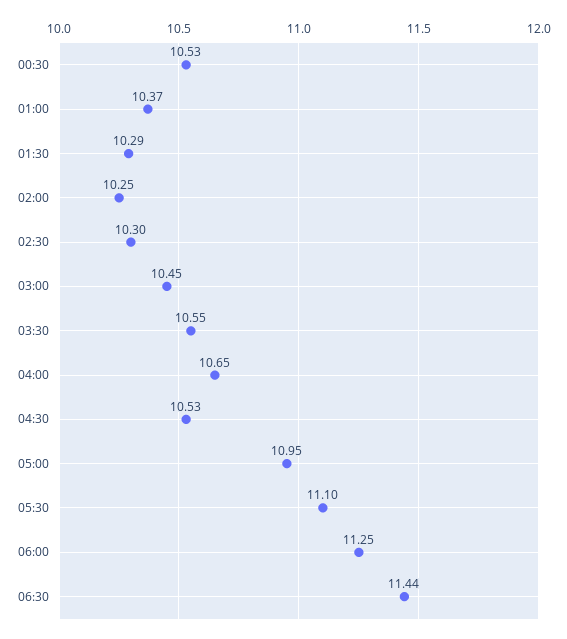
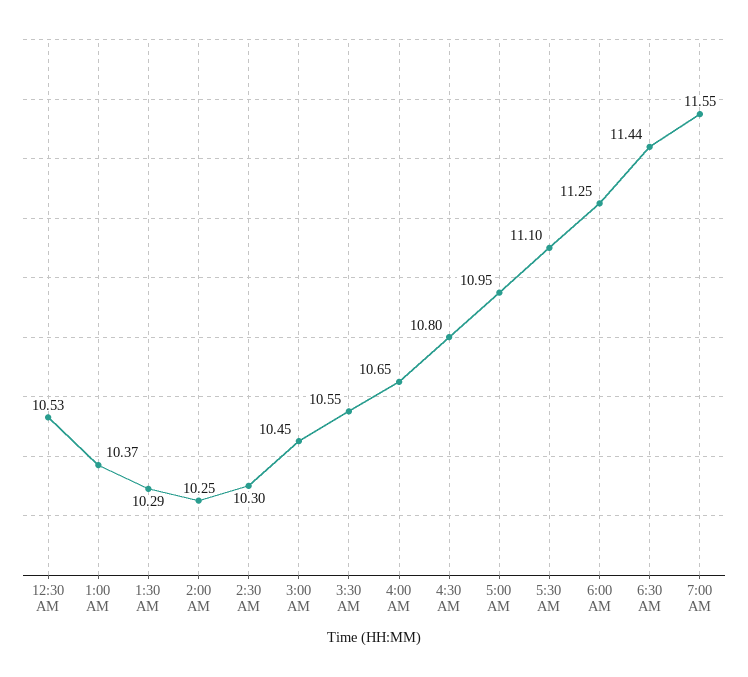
04:30: 10.53 -> 10.8
7:00 AM: none -> 11.55

